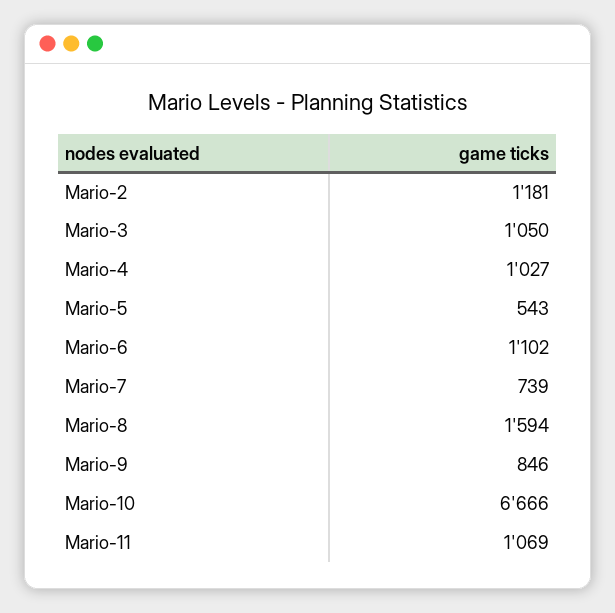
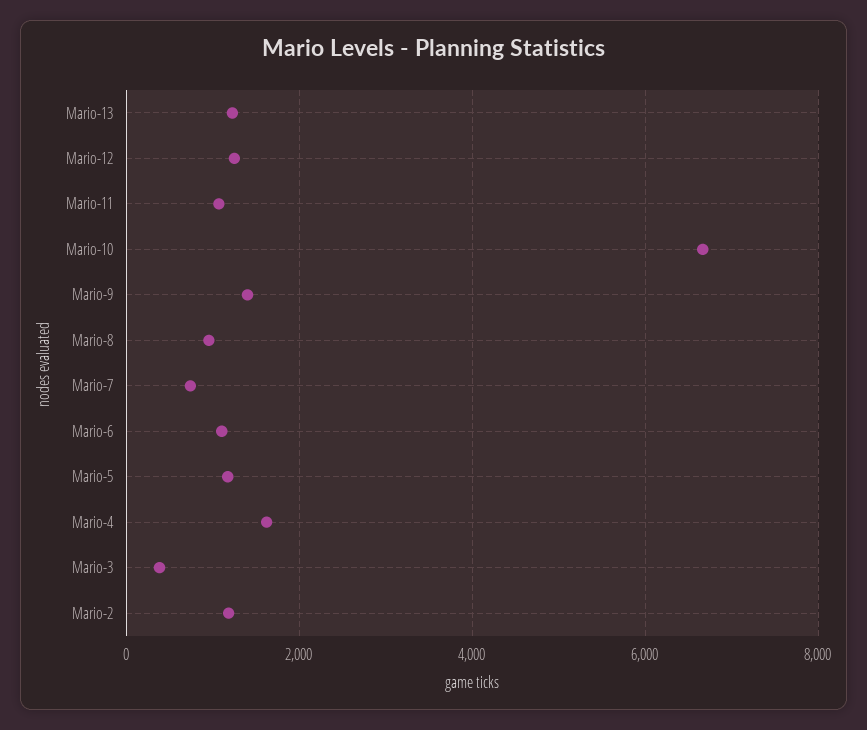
Mario-3: 1050 -> 400
Mario-4: 1027 -> 1600
Mario-5: 543 -> 1200
Mario-8: 1594 -> 1000
Mario-9: 846 -> 1400
Mario-13: none -> 1200
Mario-12: none -> 1200

